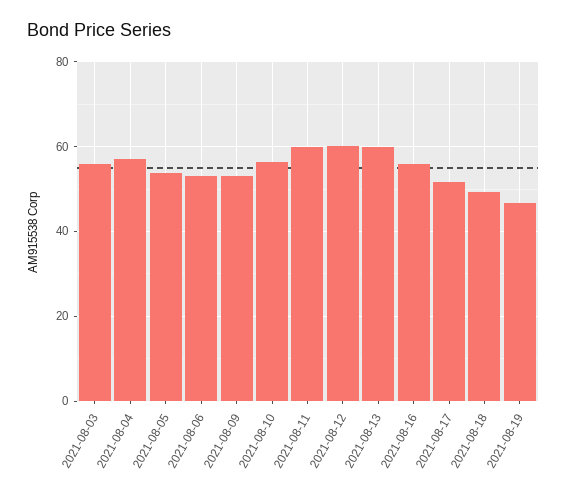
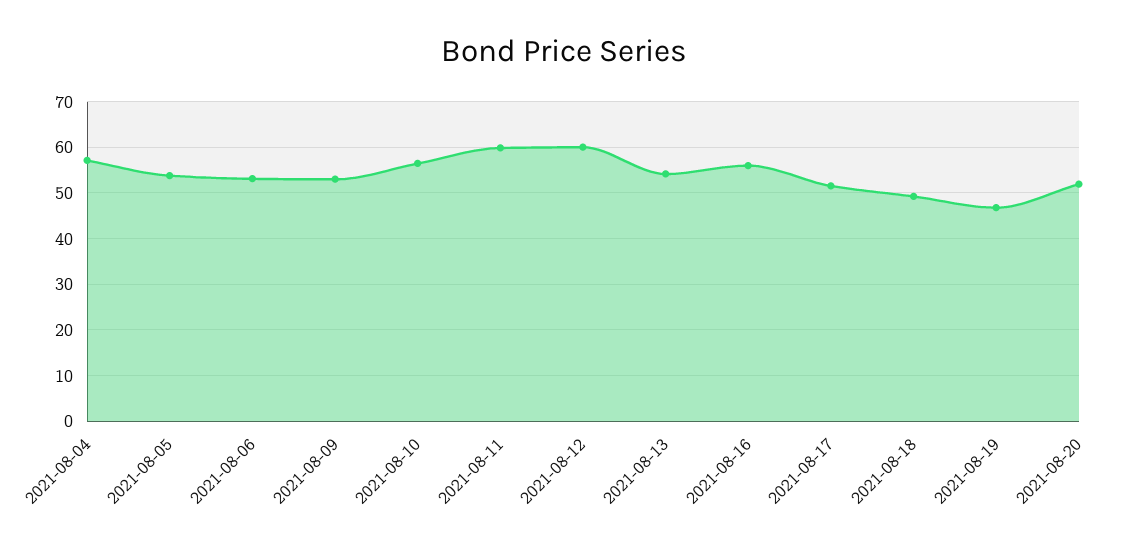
2021-08-03: 56 -> none
2021-08-13: 60 -> 54
2021-08-20: none -> 52

